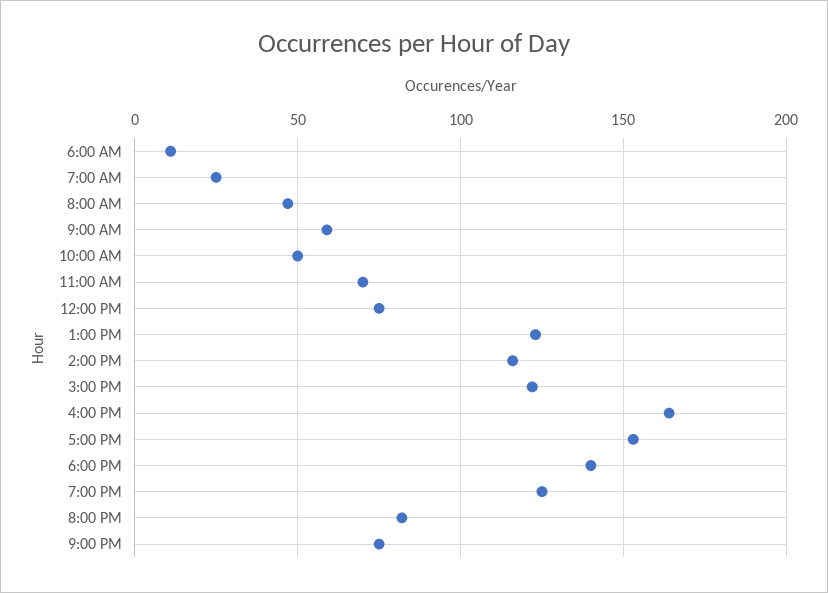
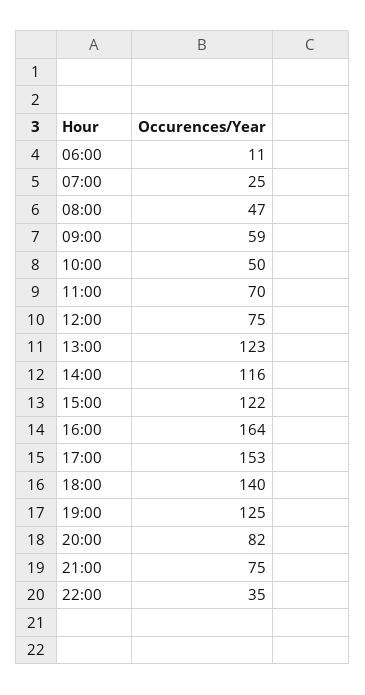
22:00: none -> 35

